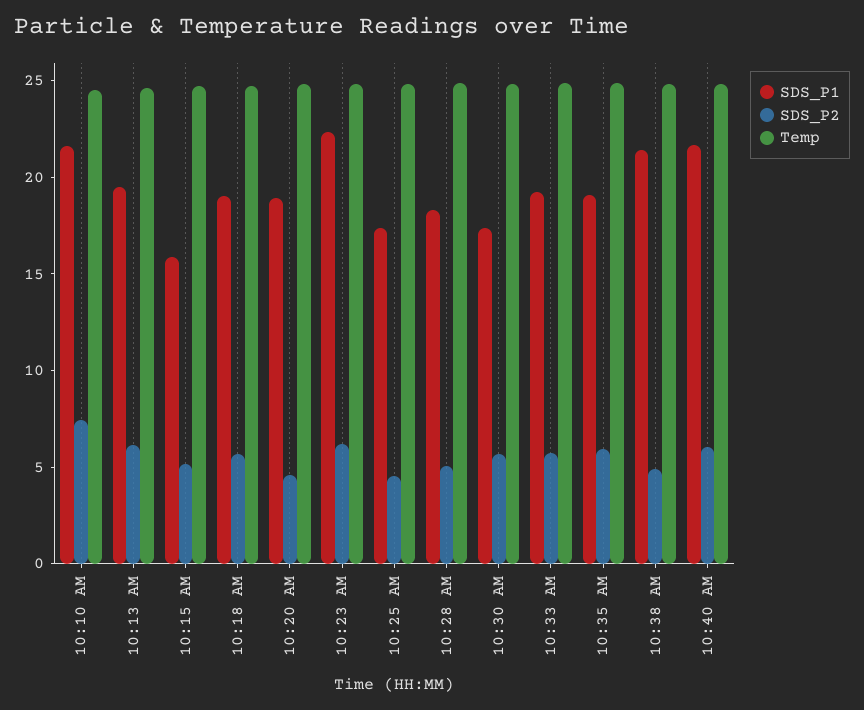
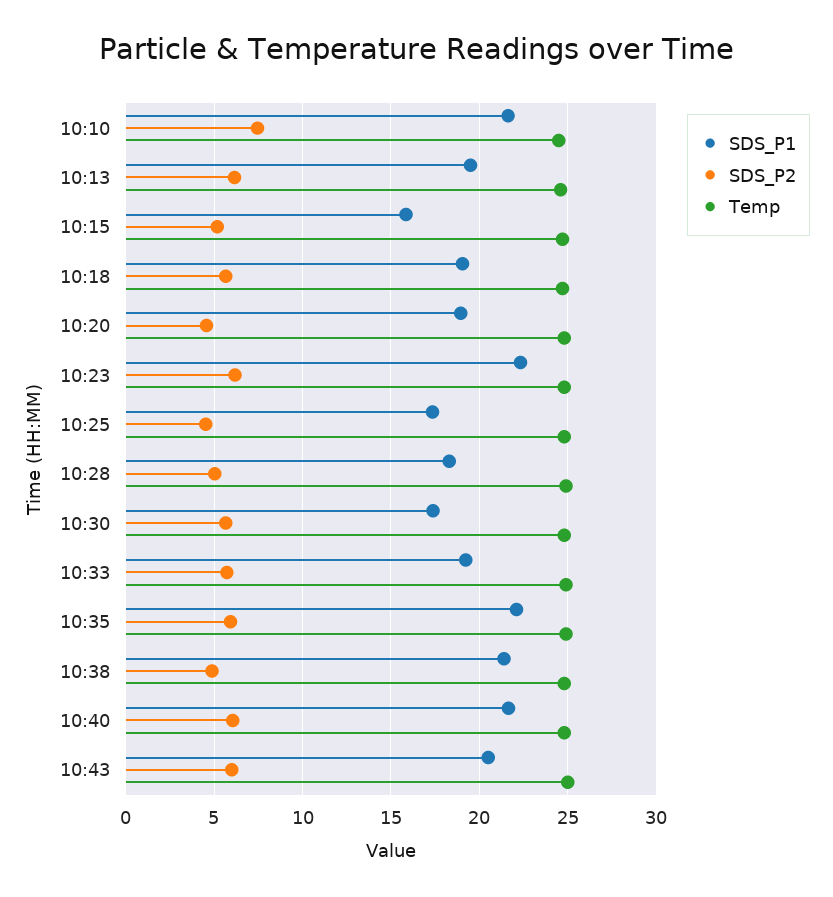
SDS_P1, 10:35 AM: 19 -> 22
SDS_P1, 10:43: none -> 20.5
SDS_P2, 10:43: none -> 6
Temp, 10:43: none -> 25

